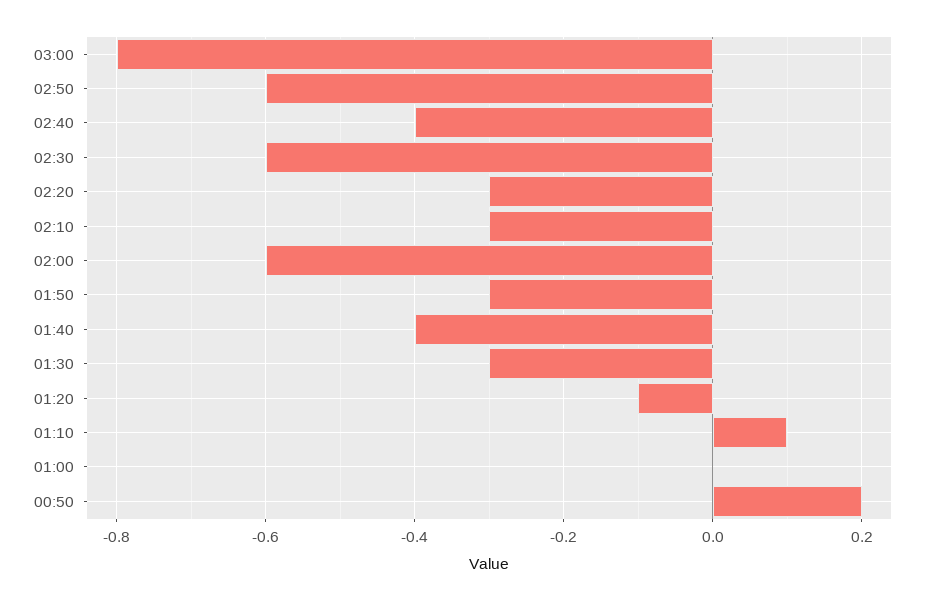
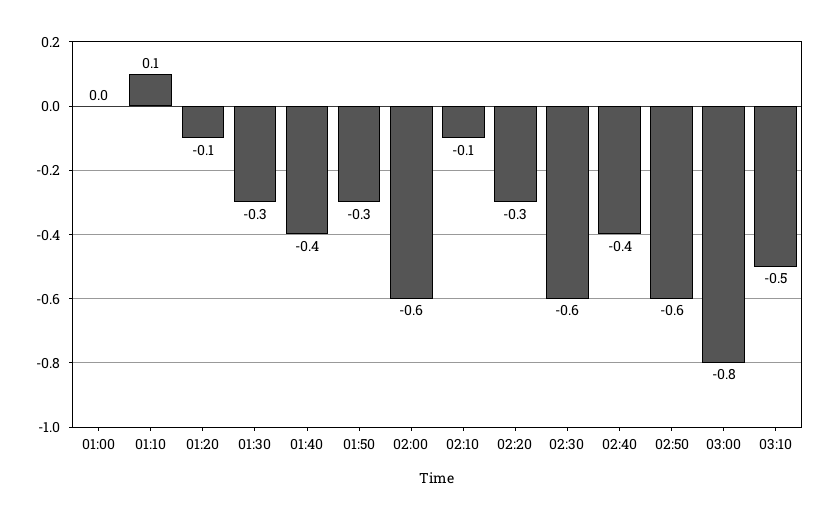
02:10: -0.3 -> -0.1
00:50: 0.2 -> none
03:10: none -> -0.5

